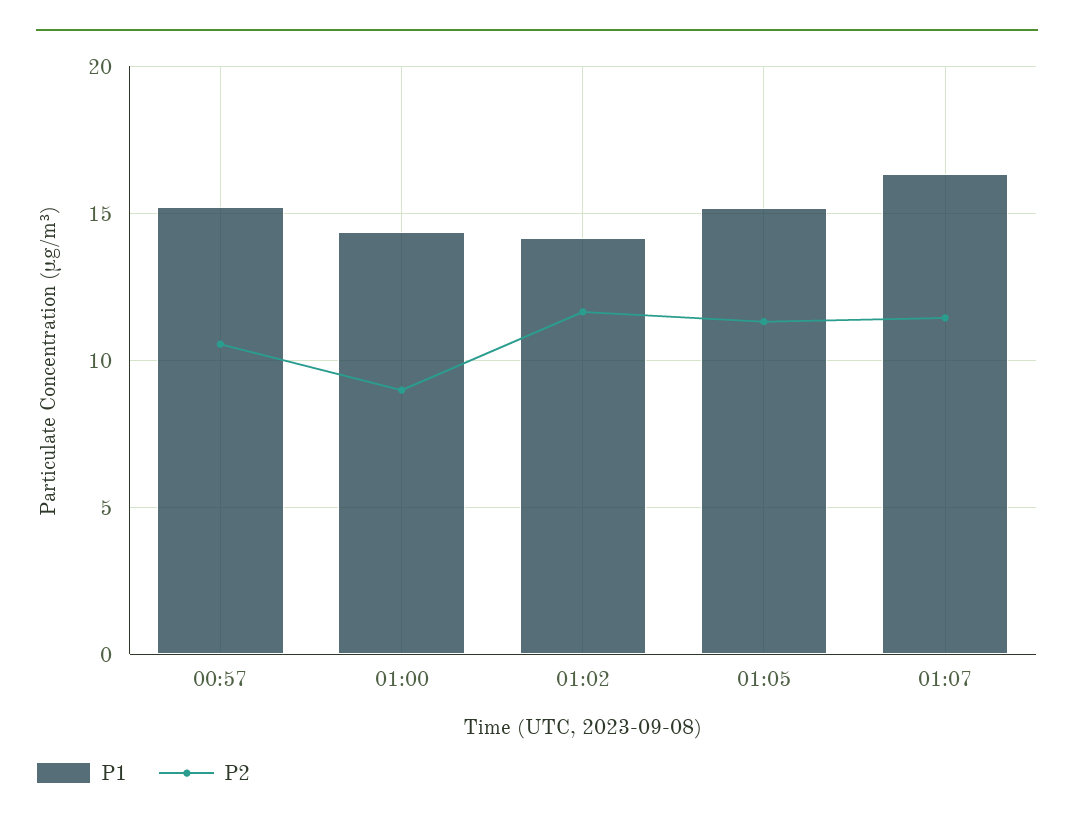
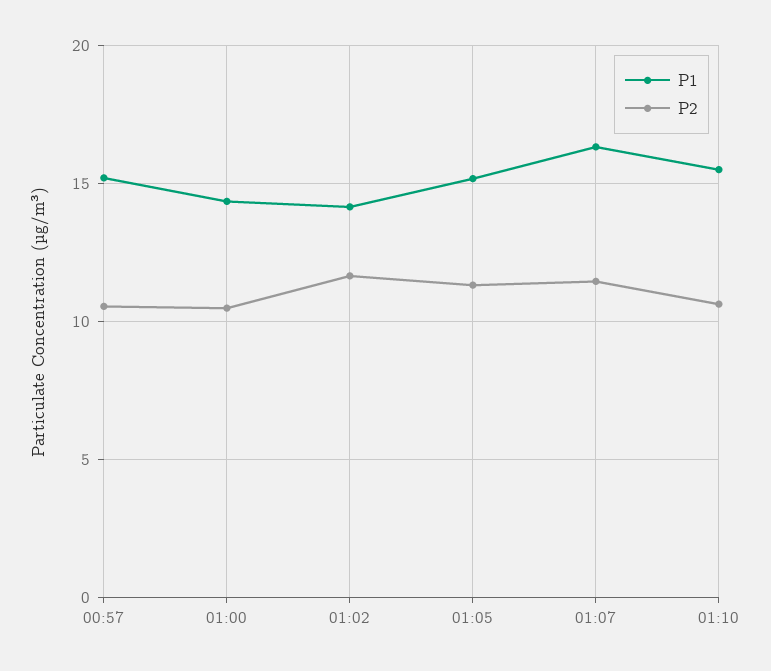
P2, 01:00: 9 -> 10.5
P1, 01:10: none -> 15.5
P2, 01:10: none -> 10.5

